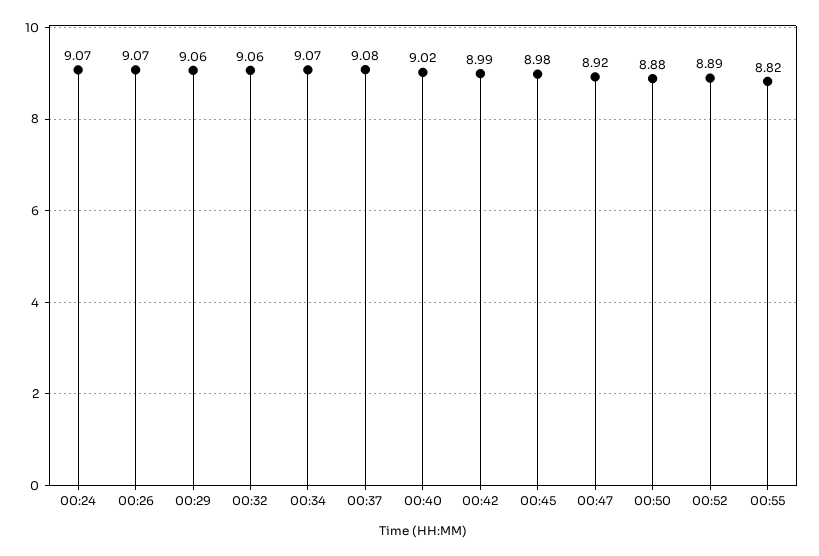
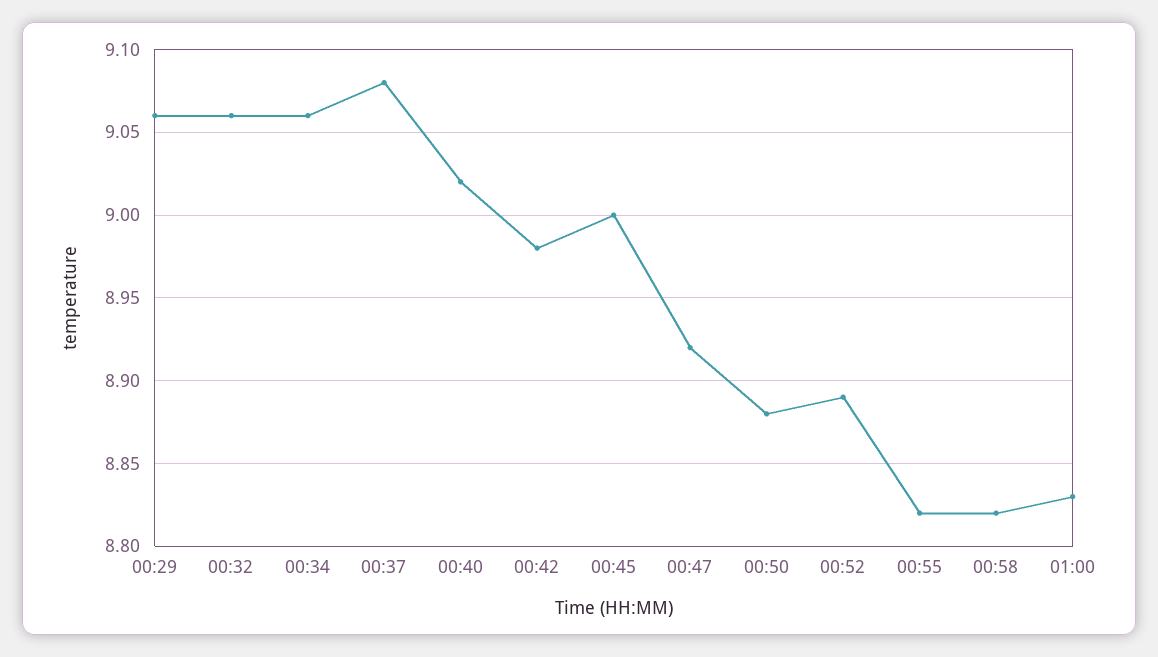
00:24: 9.07 -> none
00:26: 9.07 -> none
00:34: 9.07 -> 9.06
00:42: 8.99 -> 8.98
00:45: 8.98 -> 9
00:58: none -> 8.82
01:00: none -> 8.83

